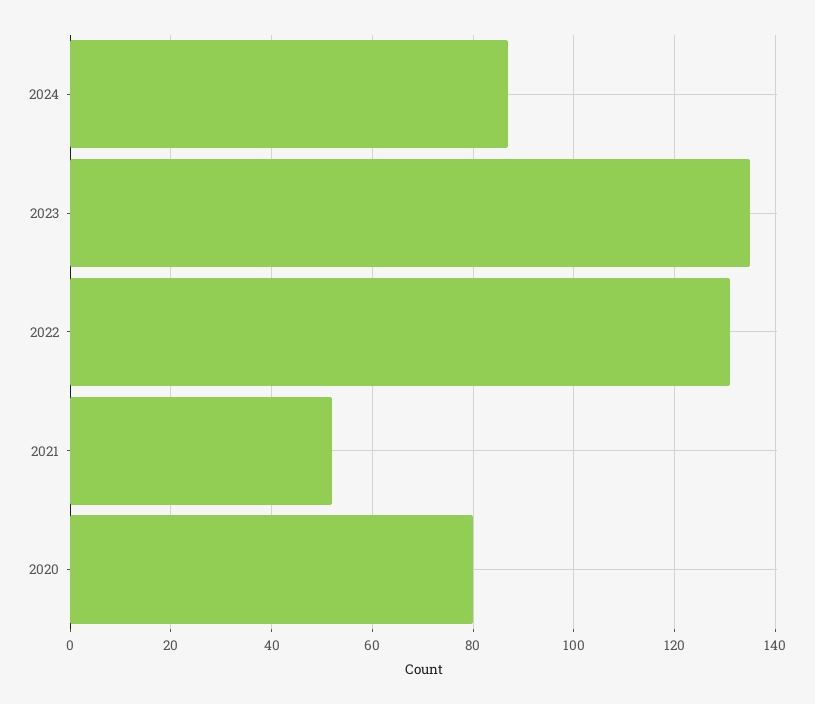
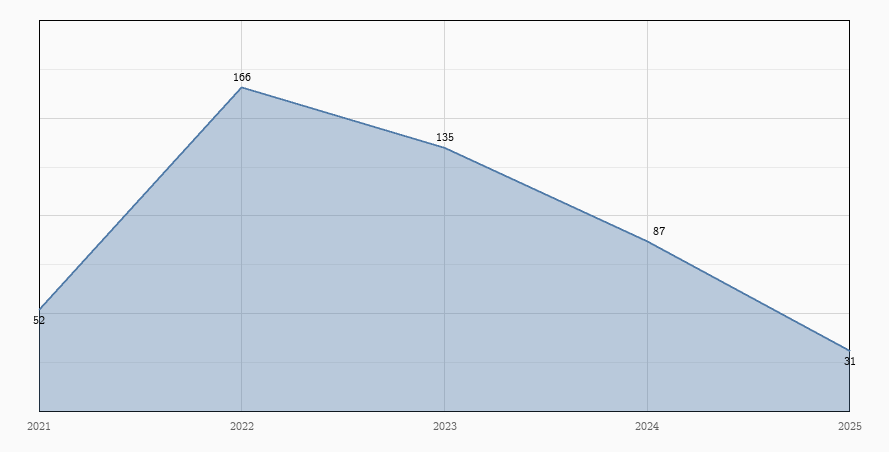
2022: 130 -> 166
2020: 80 -> none
2025: none -> 31

